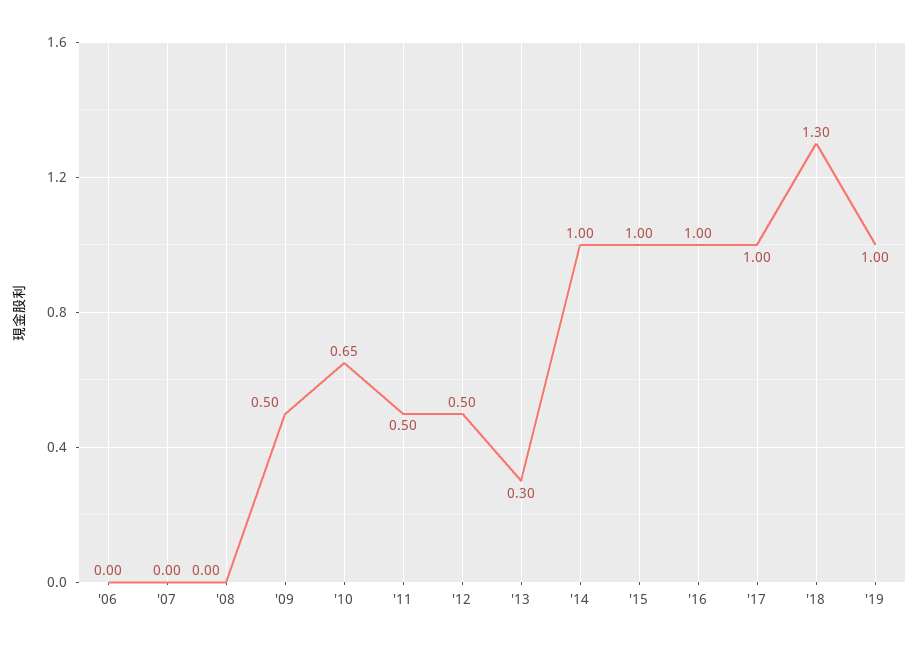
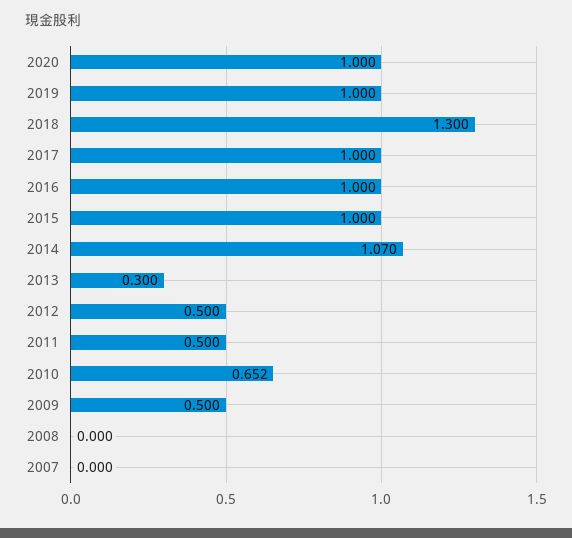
'06: 0 -> none
'14: 1 -> 1.07
2020: none -> 1

